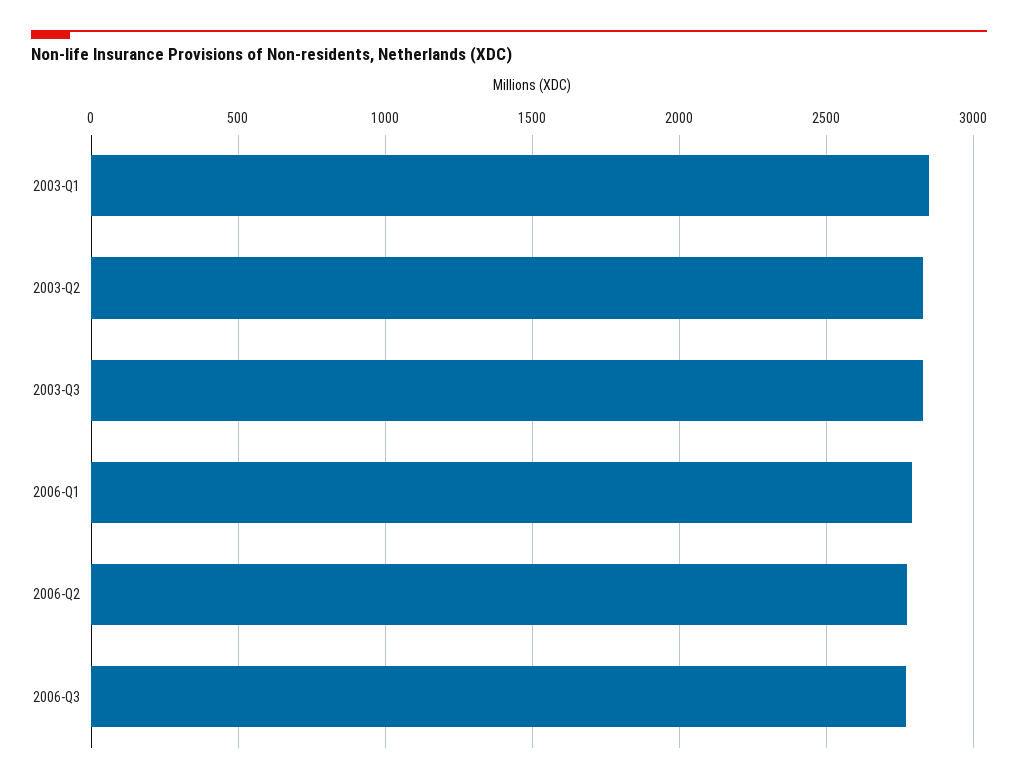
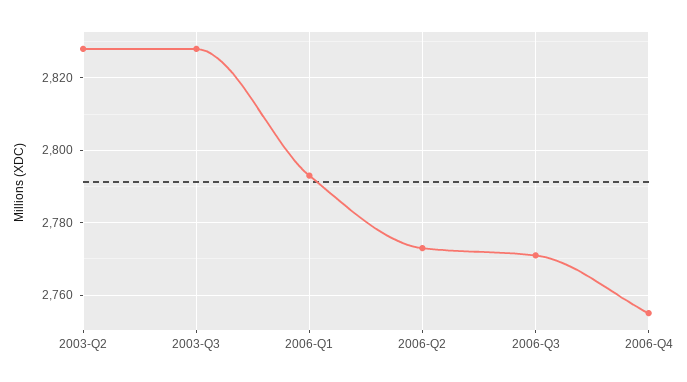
2003-Q1: 2850 -> none
2006-Q4: none -> 2755

